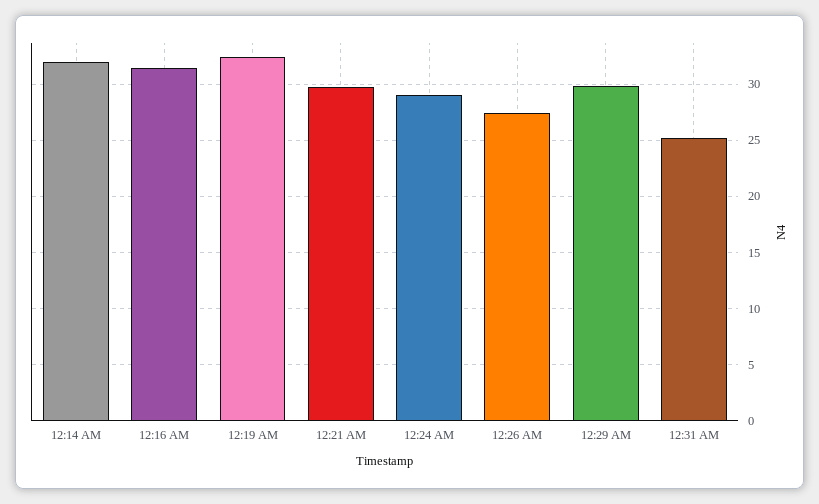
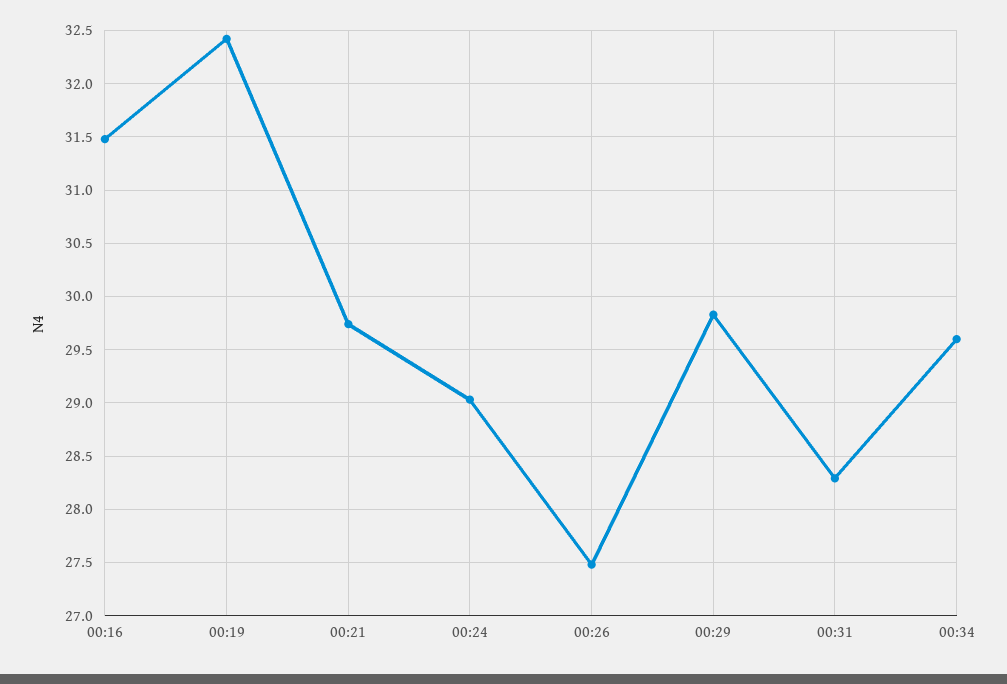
12:14 AM: 32 -> none
12:31 AM: 25 -> 28.3
00:34: none -> 29.6

